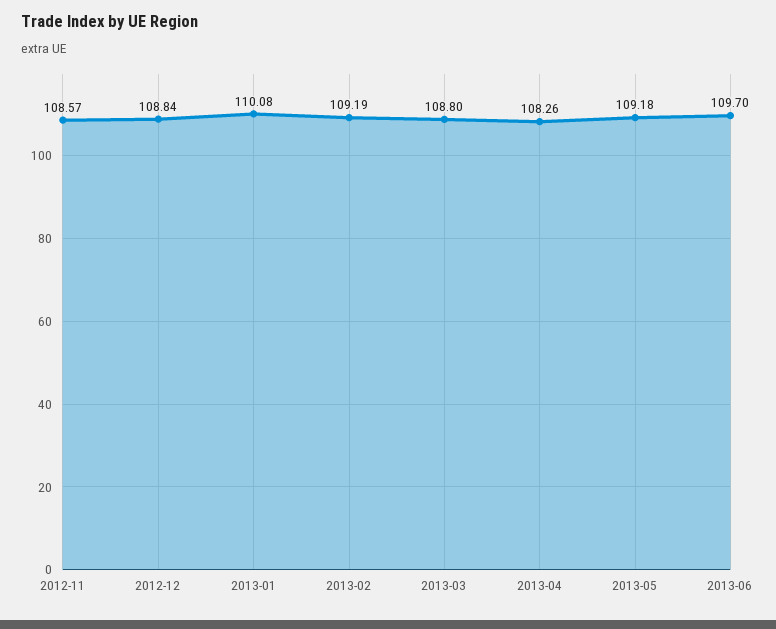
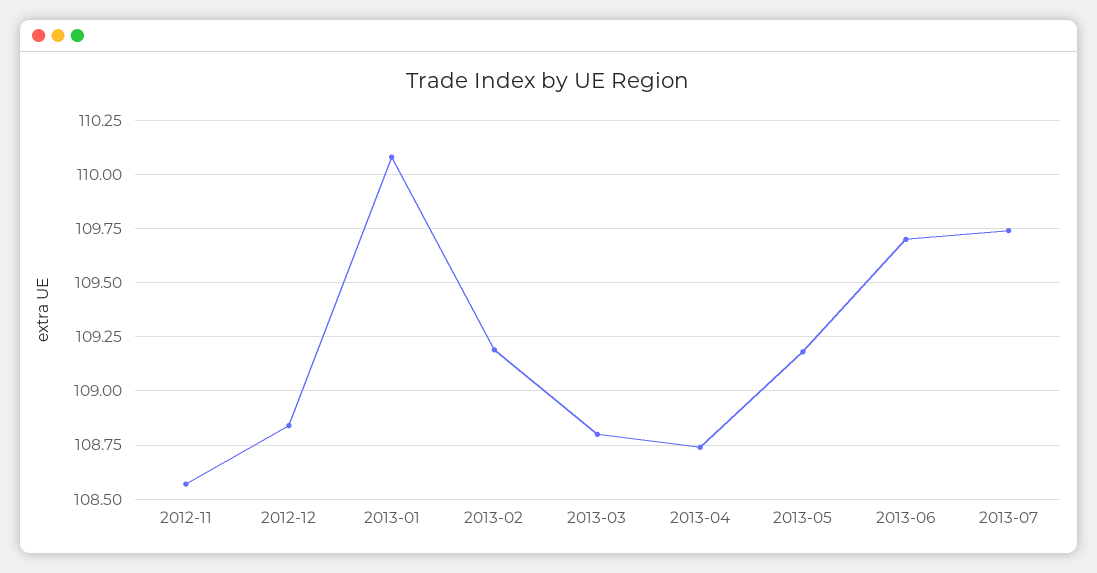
2013-04: 108.26 -> 108.75
2013-07: none -> 109.75

